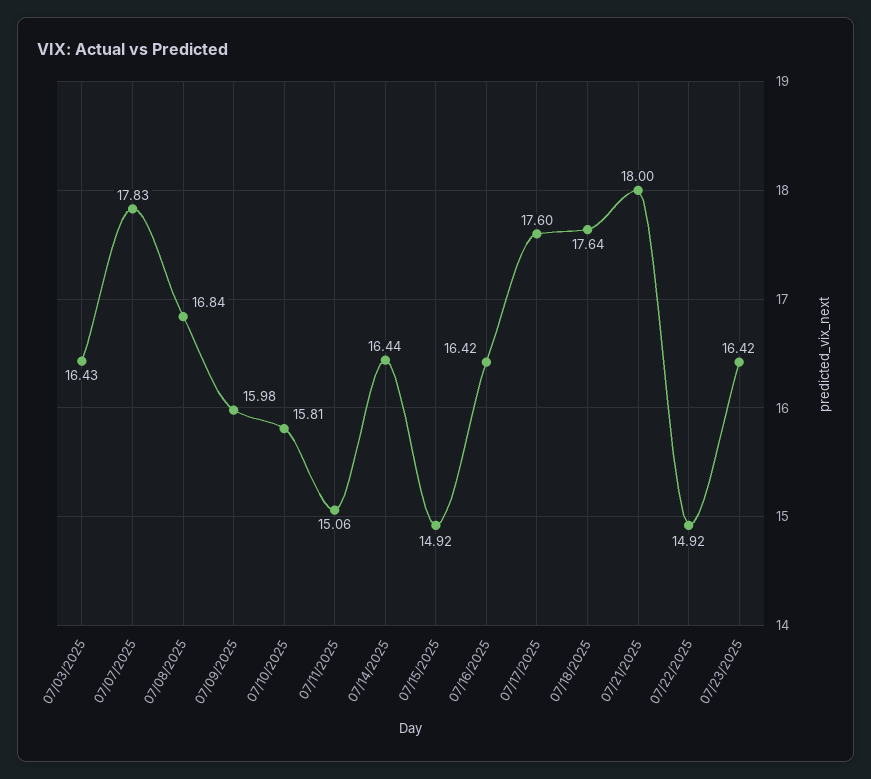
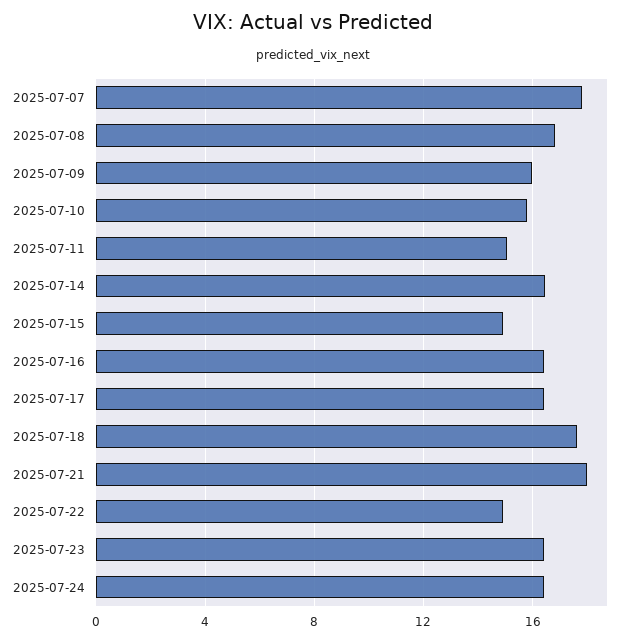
07/03/2025: 16.43 -> none
07/17/2025: 17.6 -> 16.5
2025-07-24: none -> 16.5

